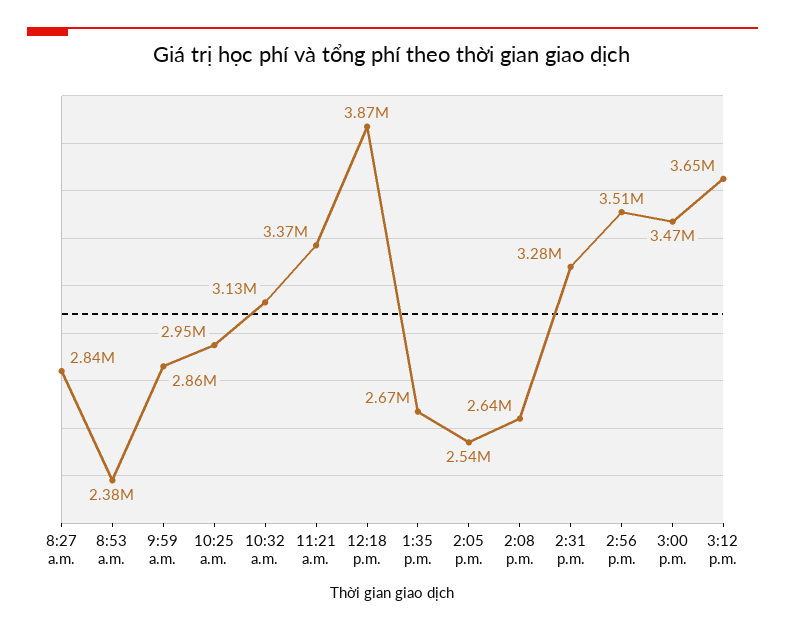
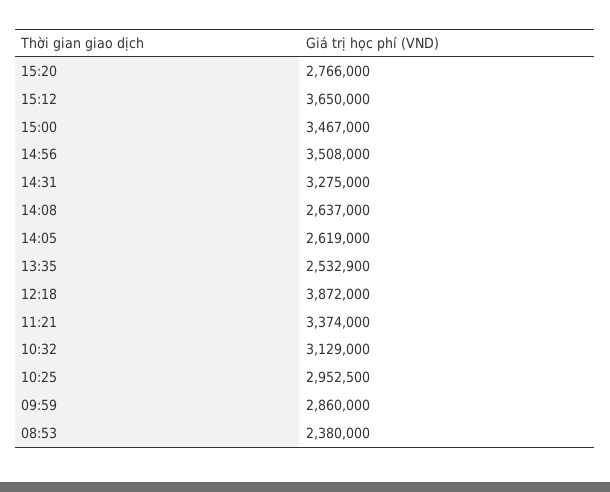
8:27 a.m.: 2840000 -> none
1:35 p.m.: 2670000 -> 2532900
2:05 p.m.: 2540000 -> 2619000
15:20: none -> 2766000

